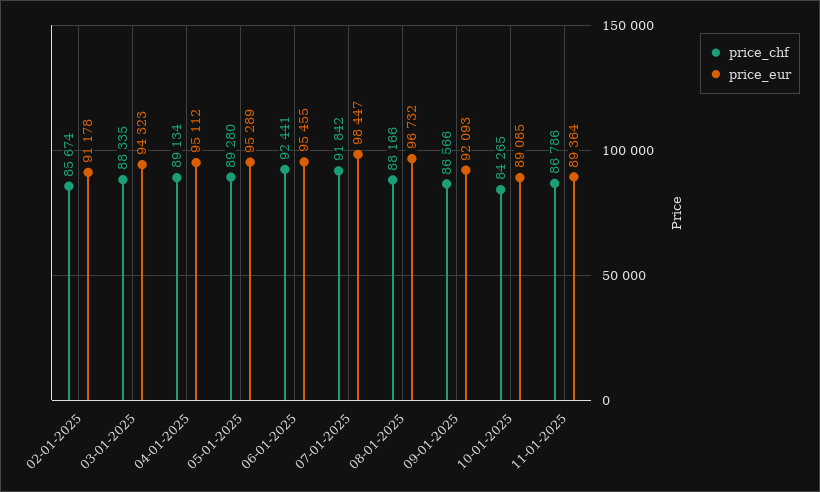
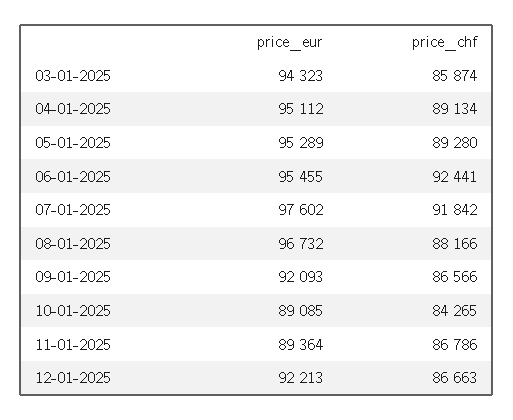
price_chf, 02-01-2025: 85674 -> none
price_eur, 02-01-2025: 91178 -> none
price_chf, 03-01-2025: 88335 -> 85874
price_eur, 07-01-2025: 98447 -> 97602
price_eur, 12-01-2025: none -> 92213
price_chf, 12-01-2025: none -> 86663

